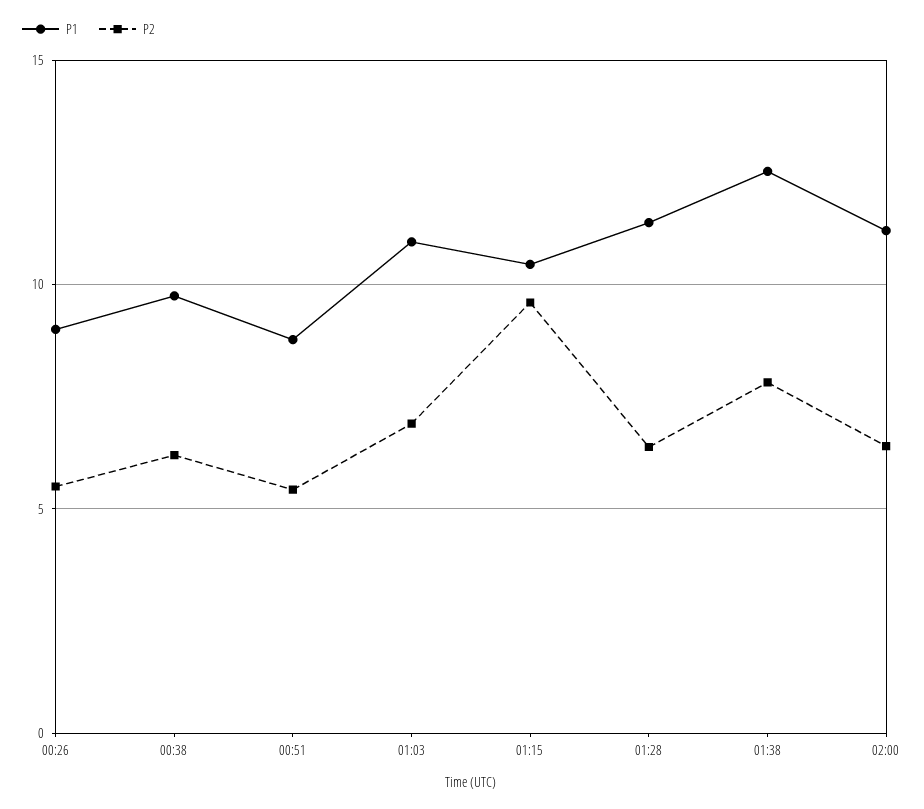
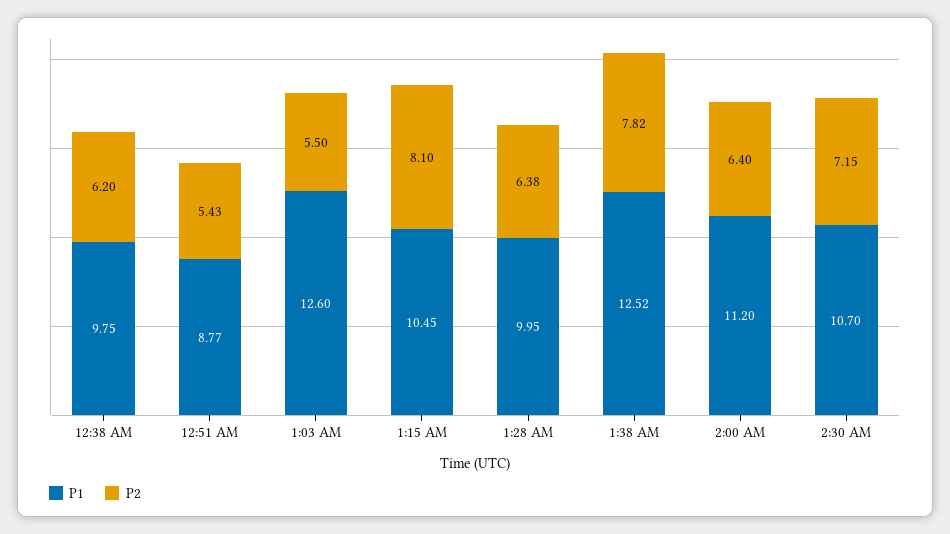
P1, 00:26: 9 -> none
P2, 00:26: 5.5 -> none
P1, 01:03: 11 -> 12.6
P2, 01:03: 7 -> 5.5
P2, 01:15: 9.5 -> 8.1
P1, 01:28: 11.5 -> 9.95
P1, 2:30 AM: none -> 10.7
P2, 2:30 AM: none -> 7.15

